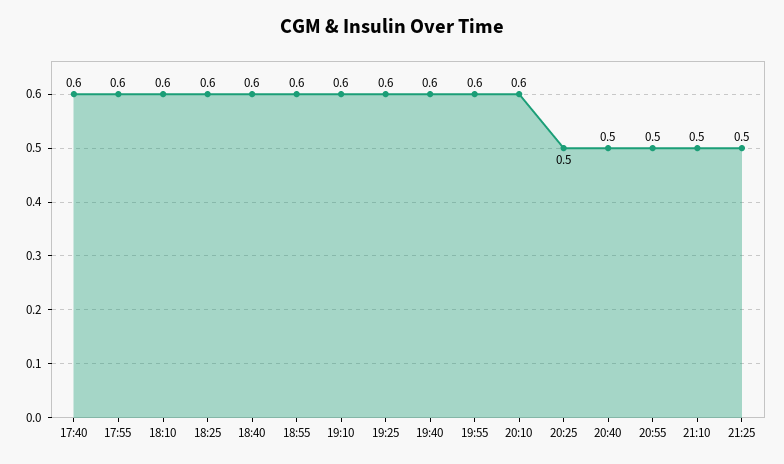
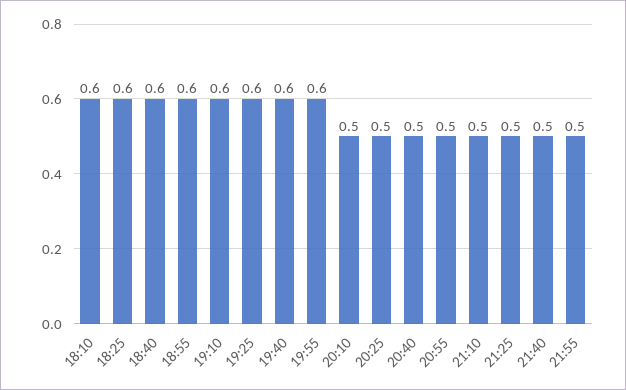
17:40: 0.6 -> none
17:55: 0.6 -> none
20:10: 0.6 -> 0.5
21:40: none -> 0.5
21:55: none -> 0.5

